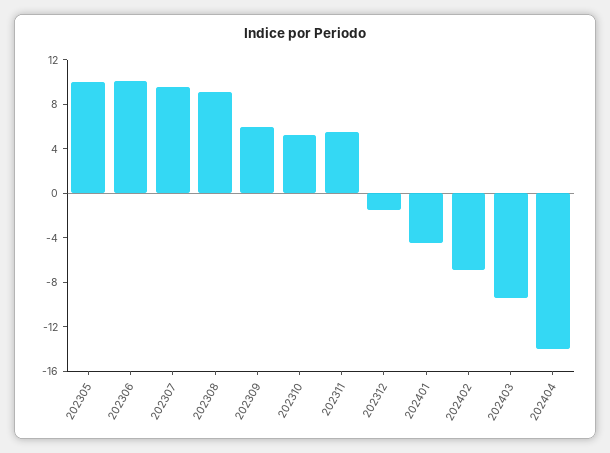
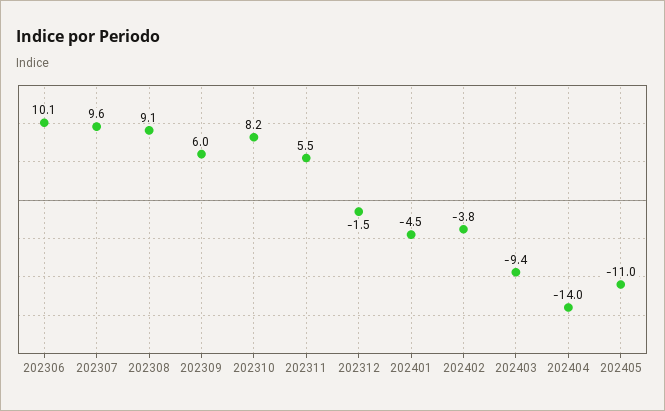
202305: 10 -> none
202310: 5 -> 8.2
202402: -7 -> -3.8
202405: none -> -11

